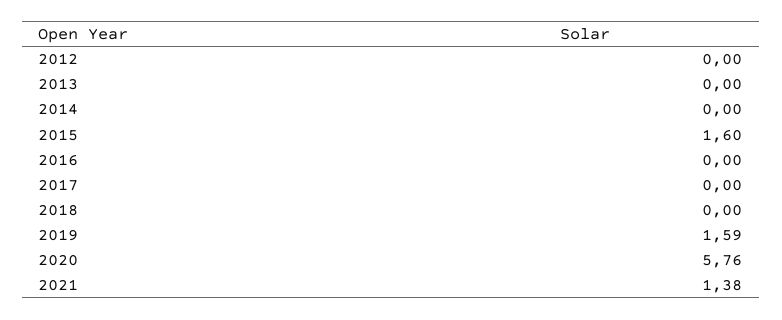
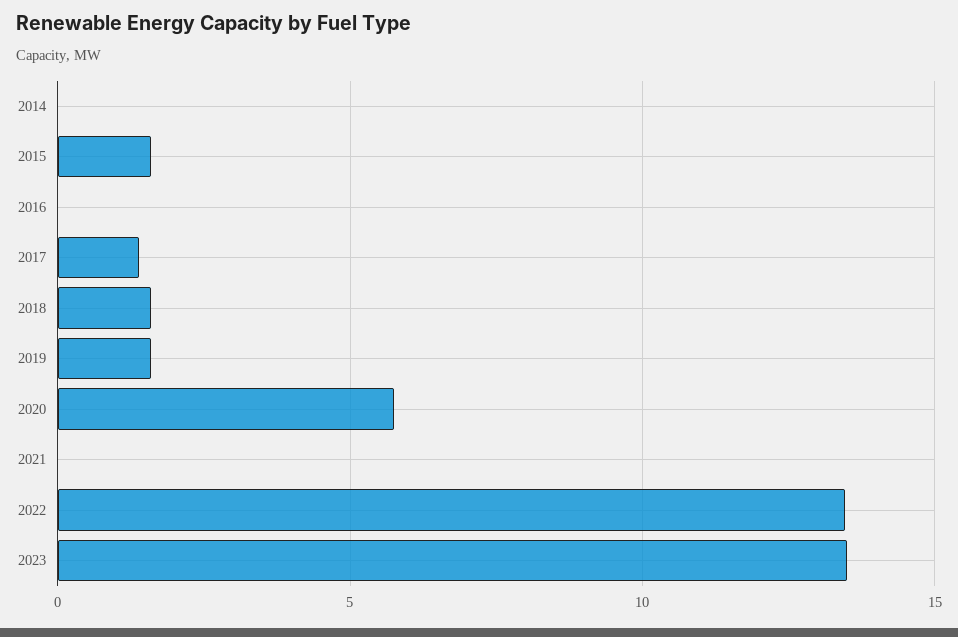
2012: 0 -> none
2013: 0 -> none
2017: 0 -> 1.5
2018: 0 -> 1.5
2021: 1.38 -> 0
2022: none -> 13.5
2023: none -> 13.5

